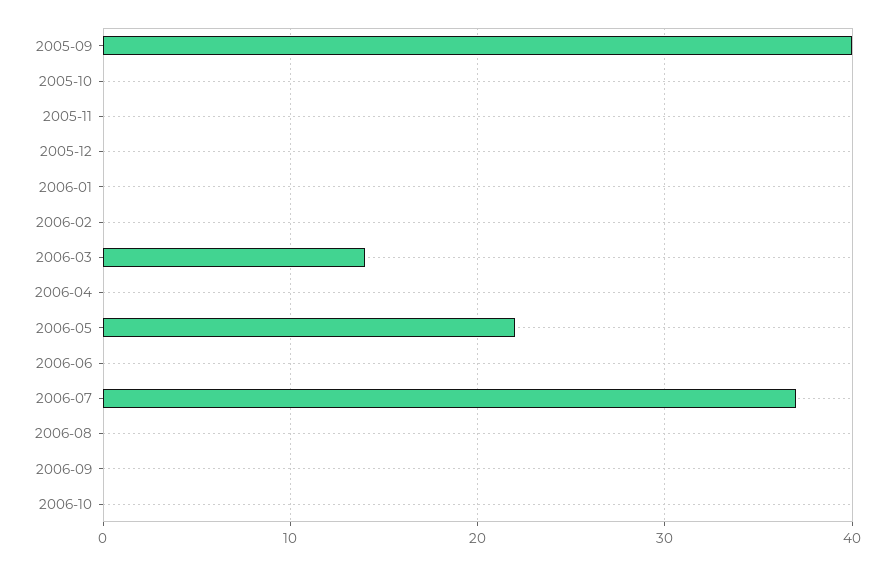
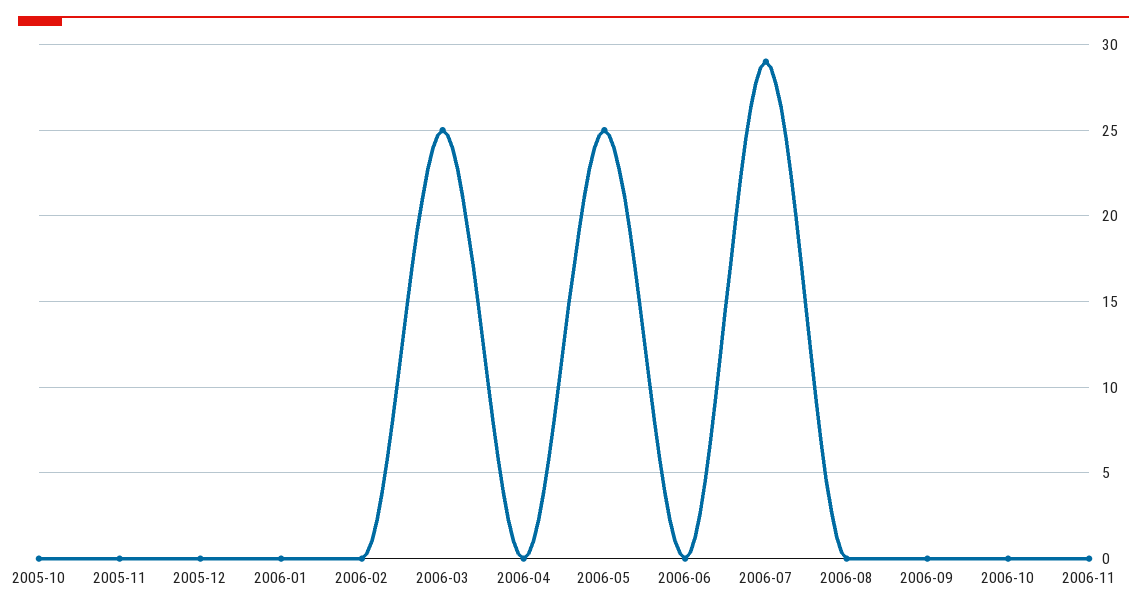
2005-09: 40 -> none
2006-03: 14 -> 25
2006-05: 22 -> 25
2006-07: 37 -> 29
2006-11: none -> 0

